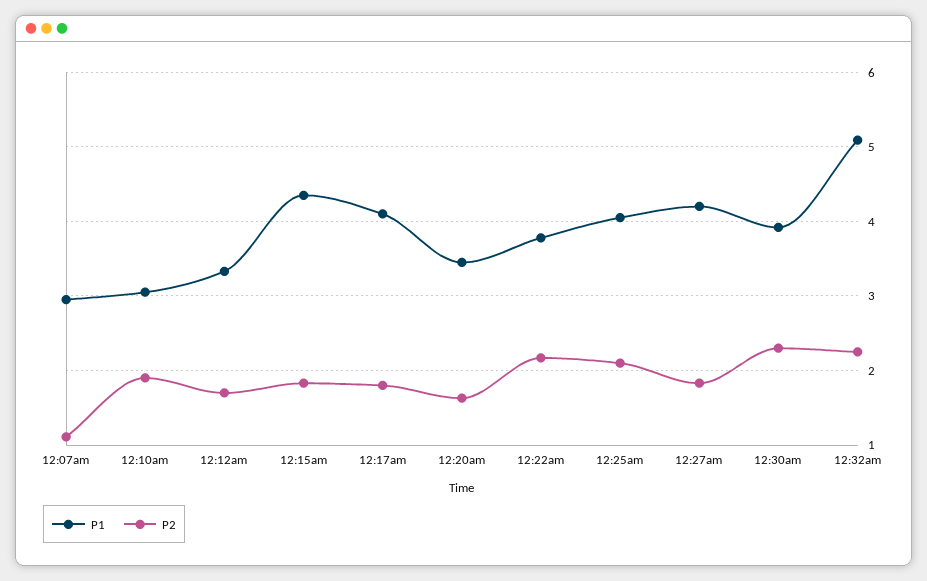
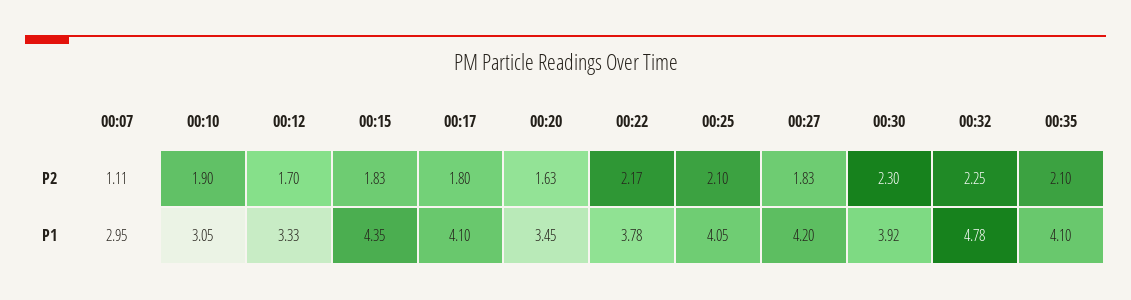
P1, 12:32am: 5.1 -> 4.78
P2, 00:35: none -> 2.1
P1, 00:35: none -> 4.1

